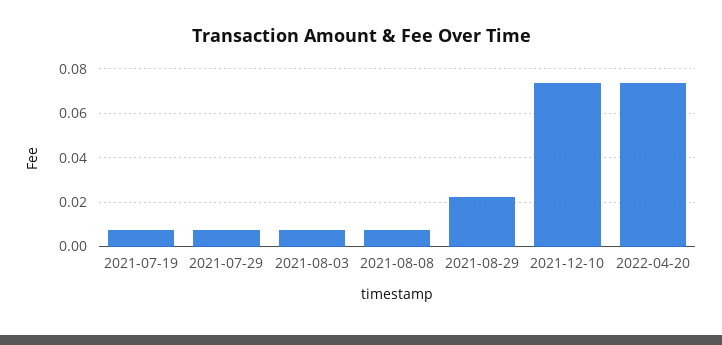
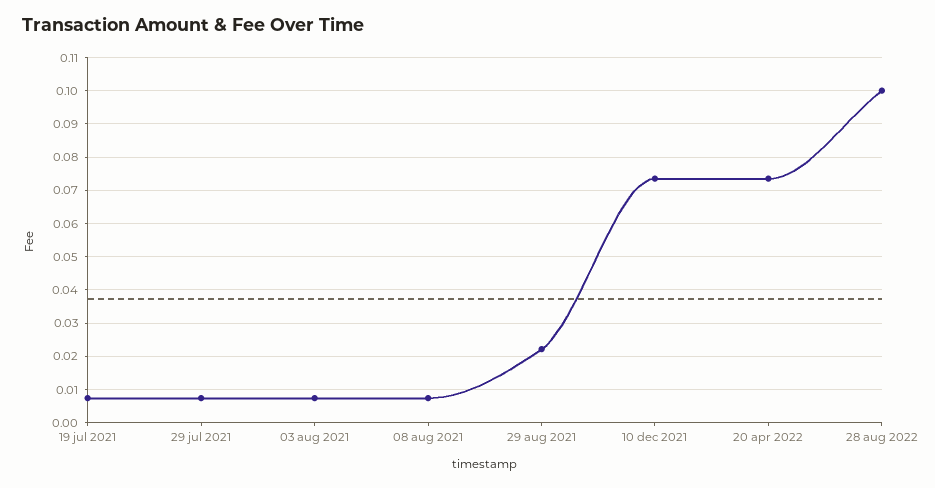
28 aug 2022: none -> 0.1

